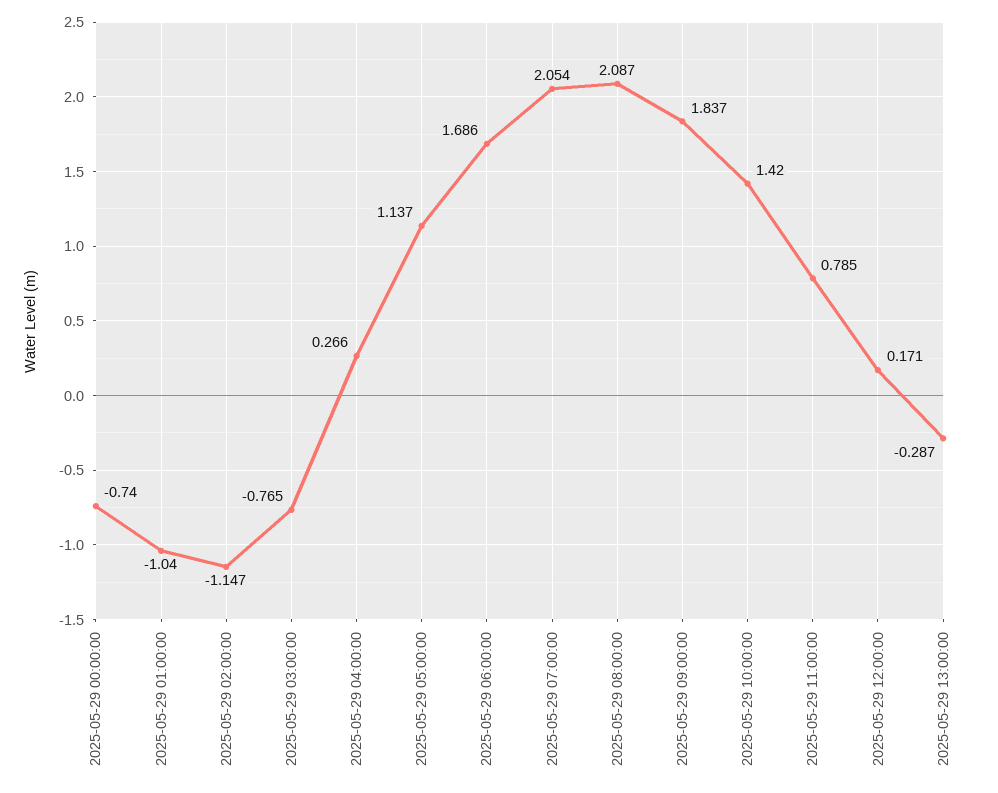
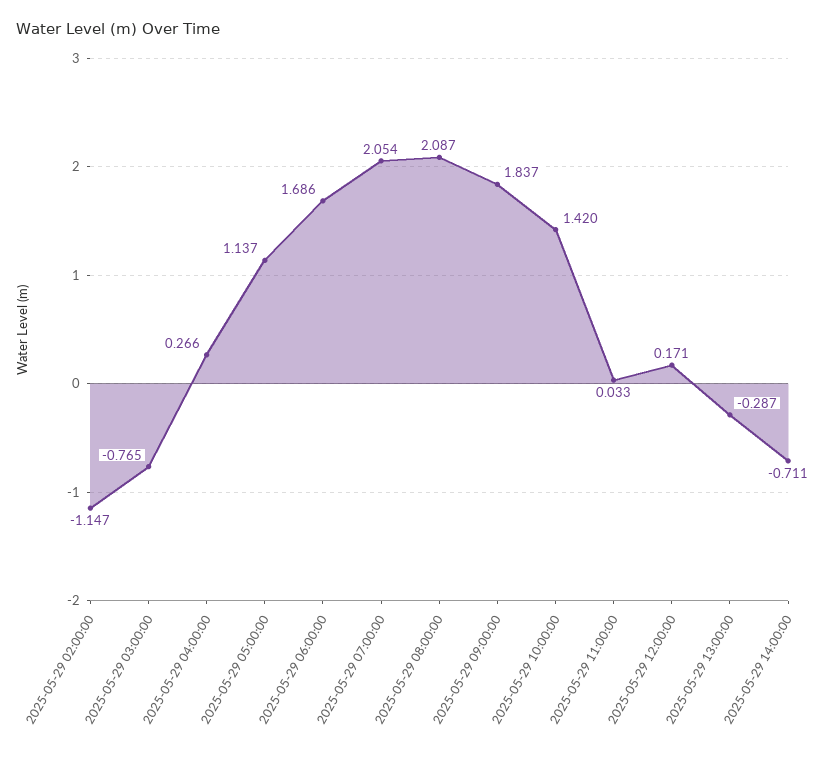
2025-05-29 00:00:00: -0.74 -> none
2025-05-29 01:00:00: -1.04 -> none
2025-05-29 11:00:00: 0.785 -> 0.033
2025-05-29 14:00:00: none -> -0.711

